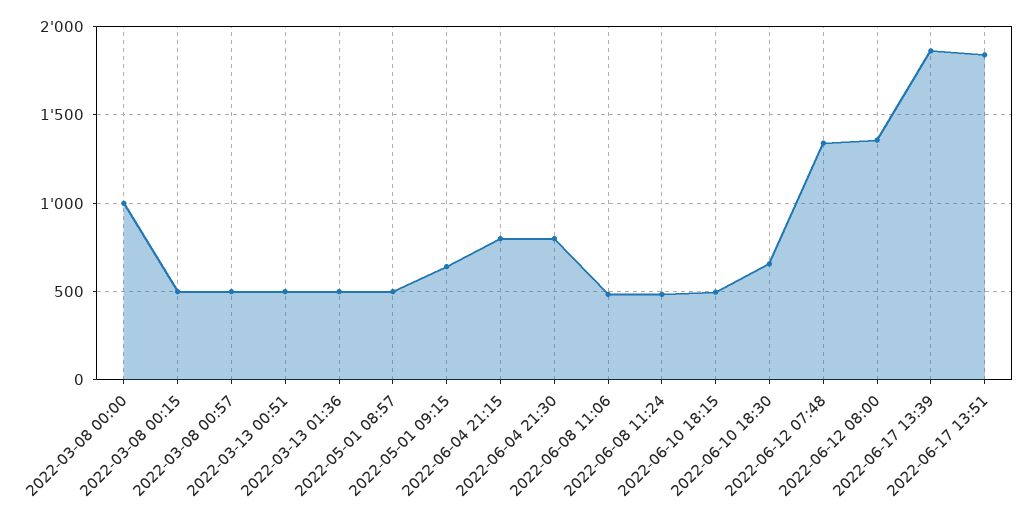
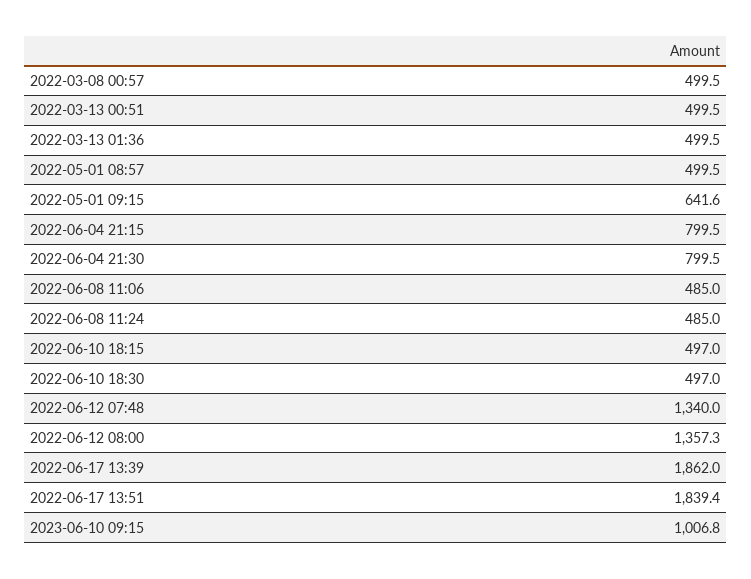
2022-03-08 00:00: 1000 -> none
2022-03-08 00:15: 500 -> none
2022-06-10 18:30: 650 -> 497
2023-06-10 09:15: none -> 1006.8

